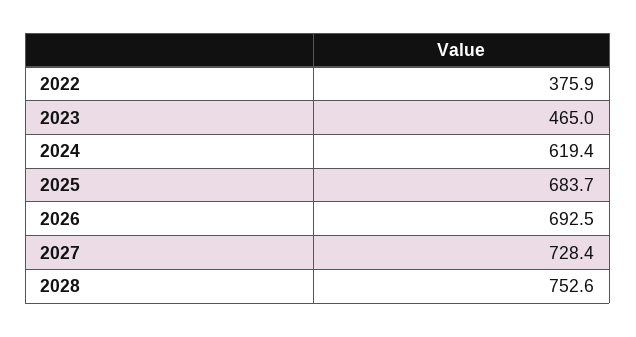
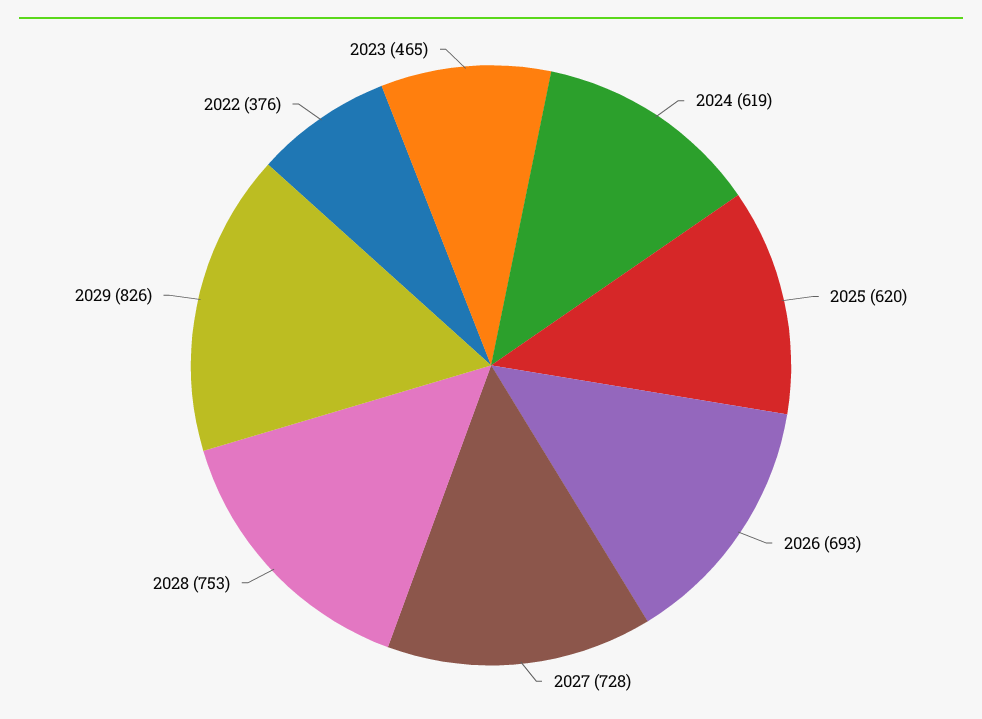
2025: 683.7 -> 620
2029: none -> 826

